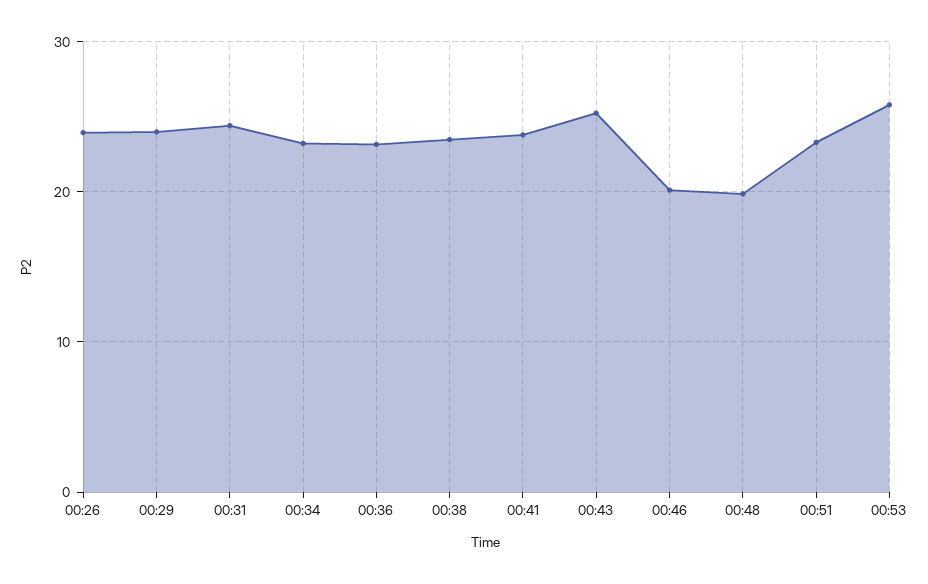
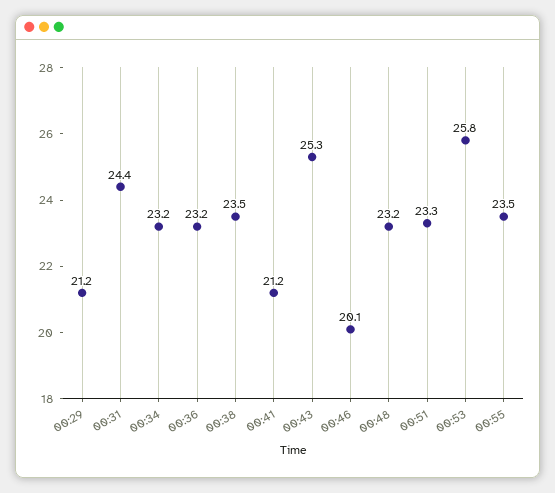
00:26: 24 -> none
00:29: 24 -> 21.2
00:41: 24 -> 21.2
00:48: 20 -> 23.2
00:55: none -> 23.5

